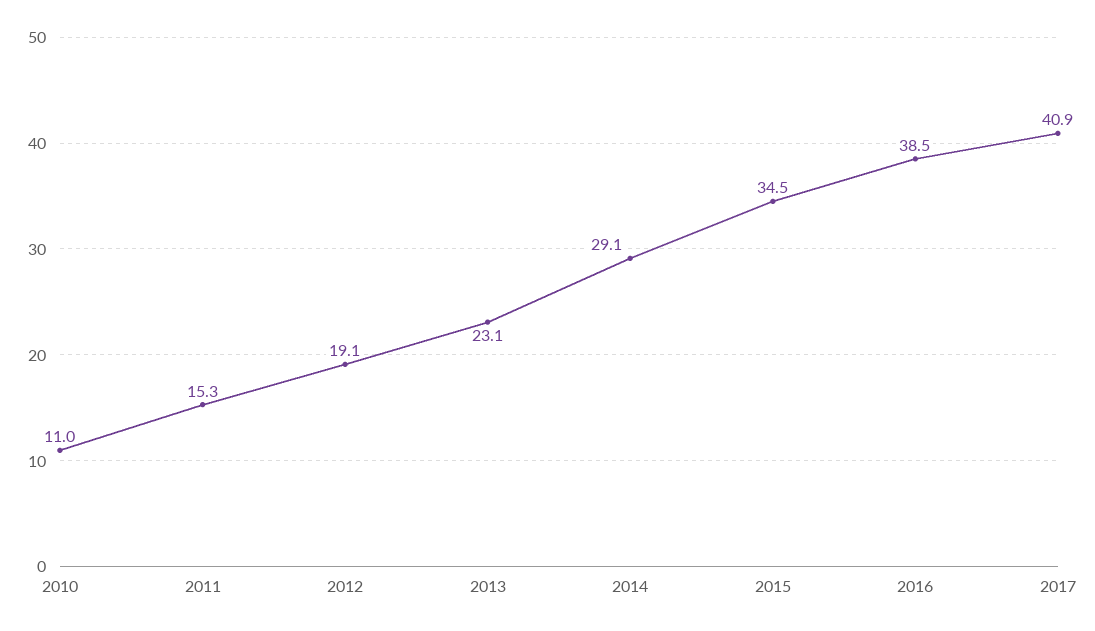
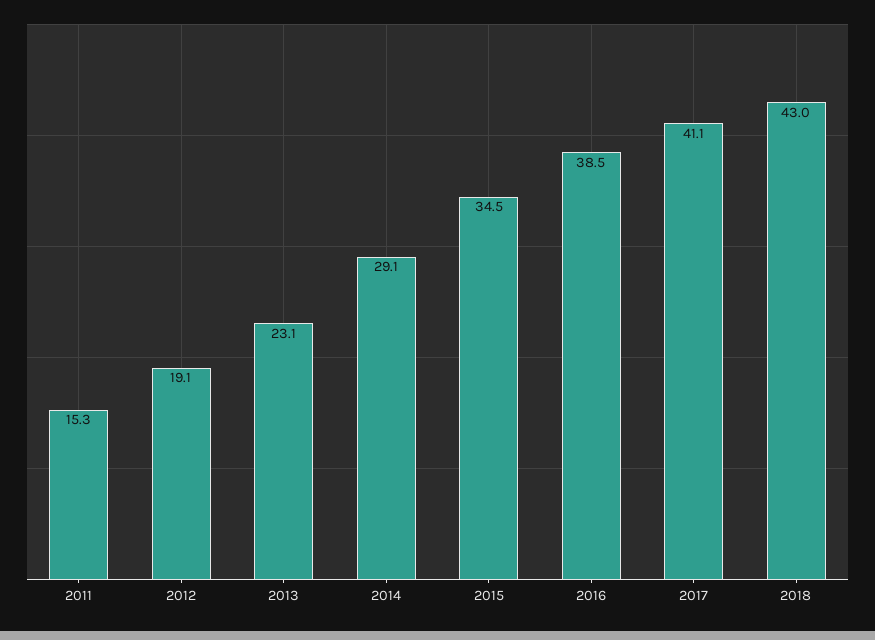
2010: 11 -> none
2017: 40.9 -> 41.1
2018: none -> 43

